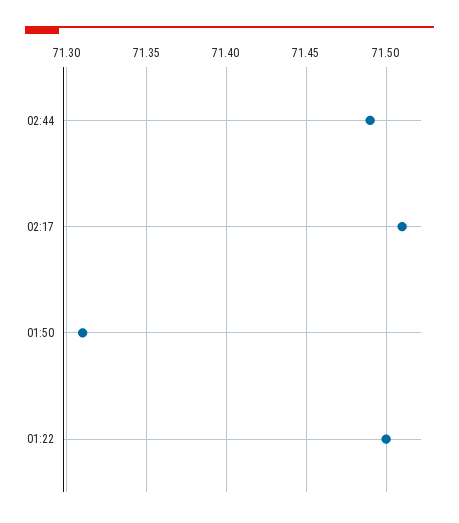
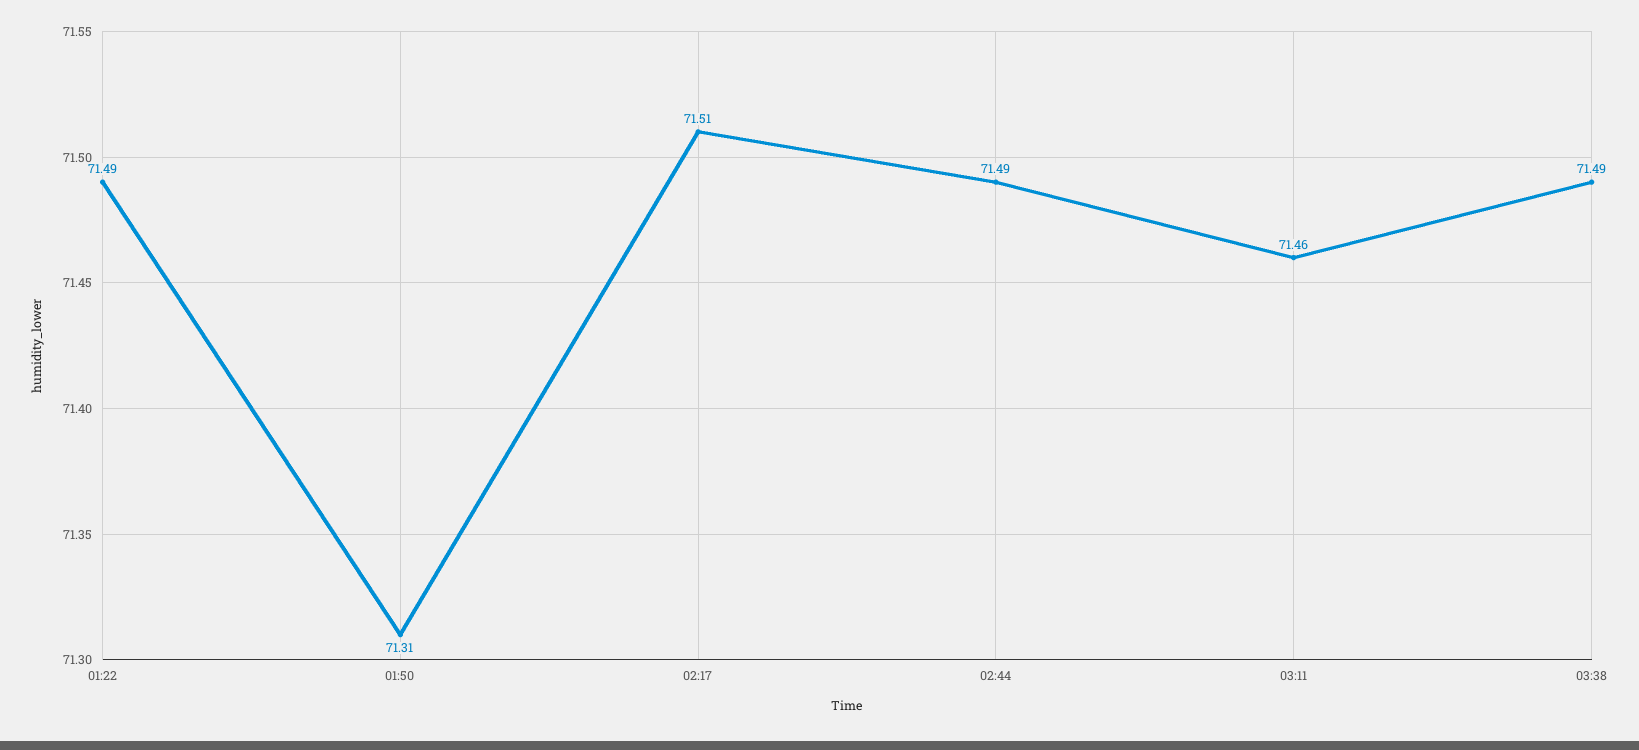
01:22: 71.5 -> 71.49
03:11: none -> 71.46
03:38: none -> 71.49

